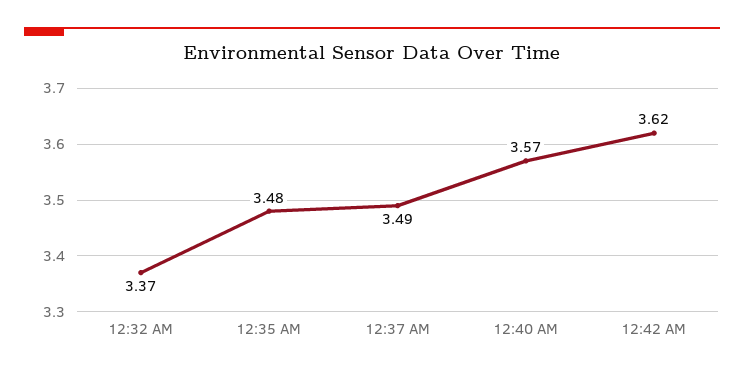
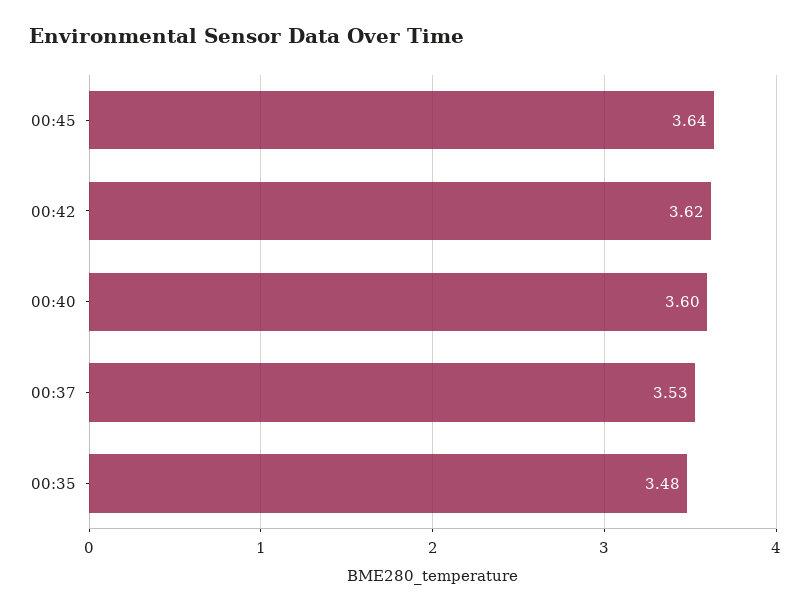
12:32 AM: 3.37 -> none
12:37 AM: 3.49 -> 3.53
12:40 AM: 3.57 -> 3.6
00:45: none -> 3.64

